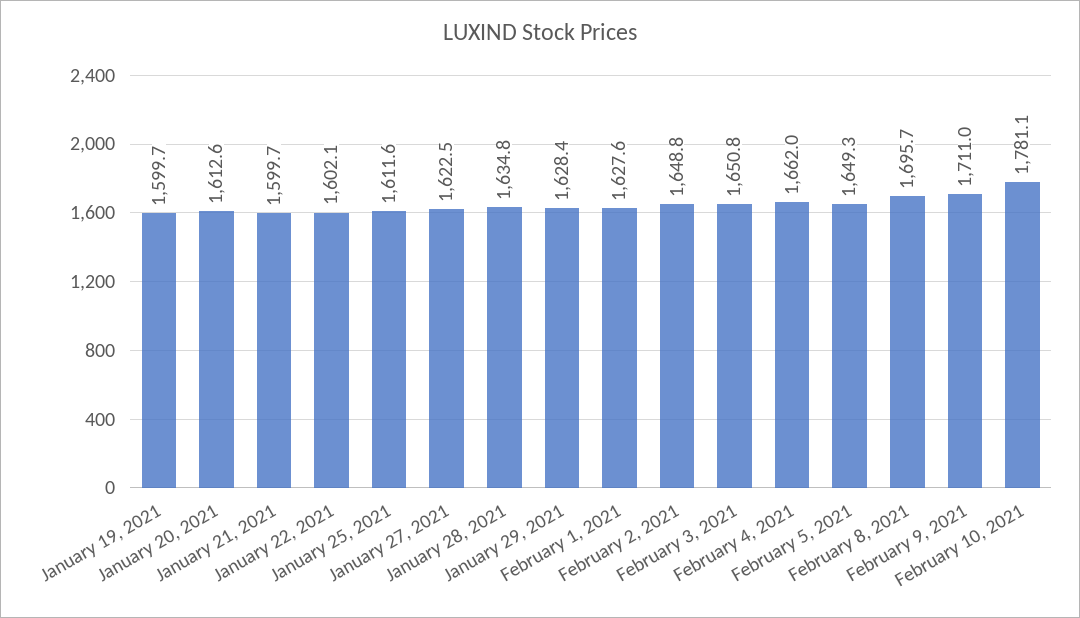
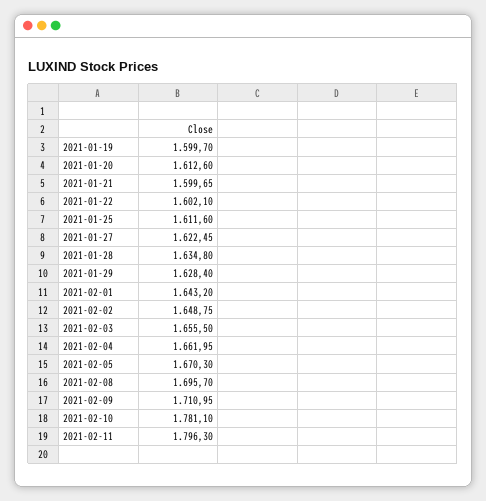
February 1, 2021: 1627.6 -> 1643.2
February 3, 2021: 1650.8 -> 1655.5
February 5, 2021: 1649.3 -> 1670.3
2021-02-11: none -> 1796.3

